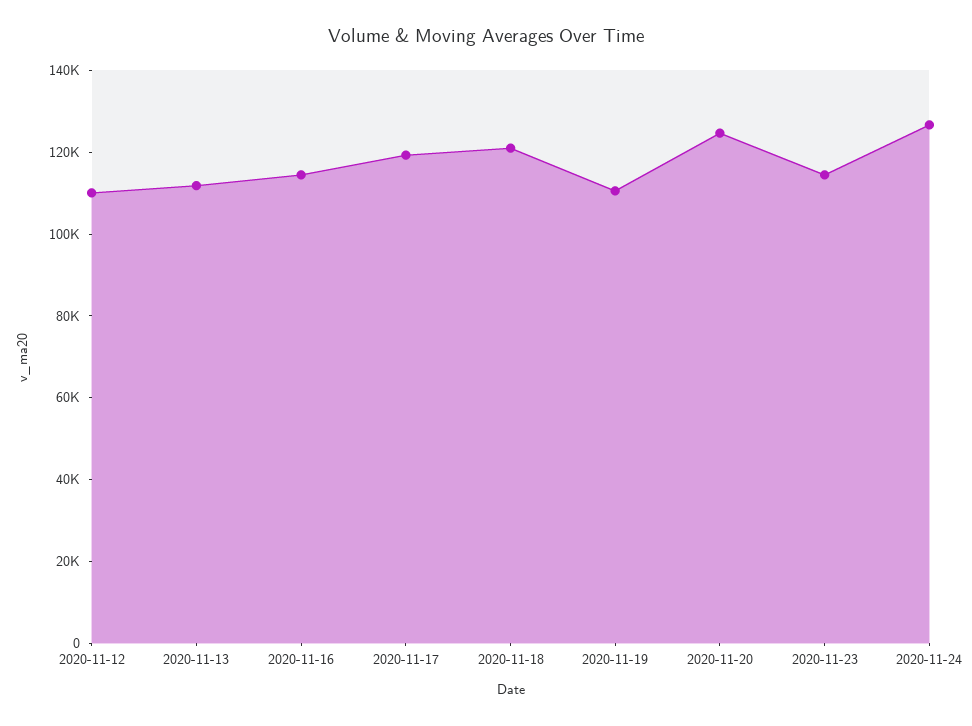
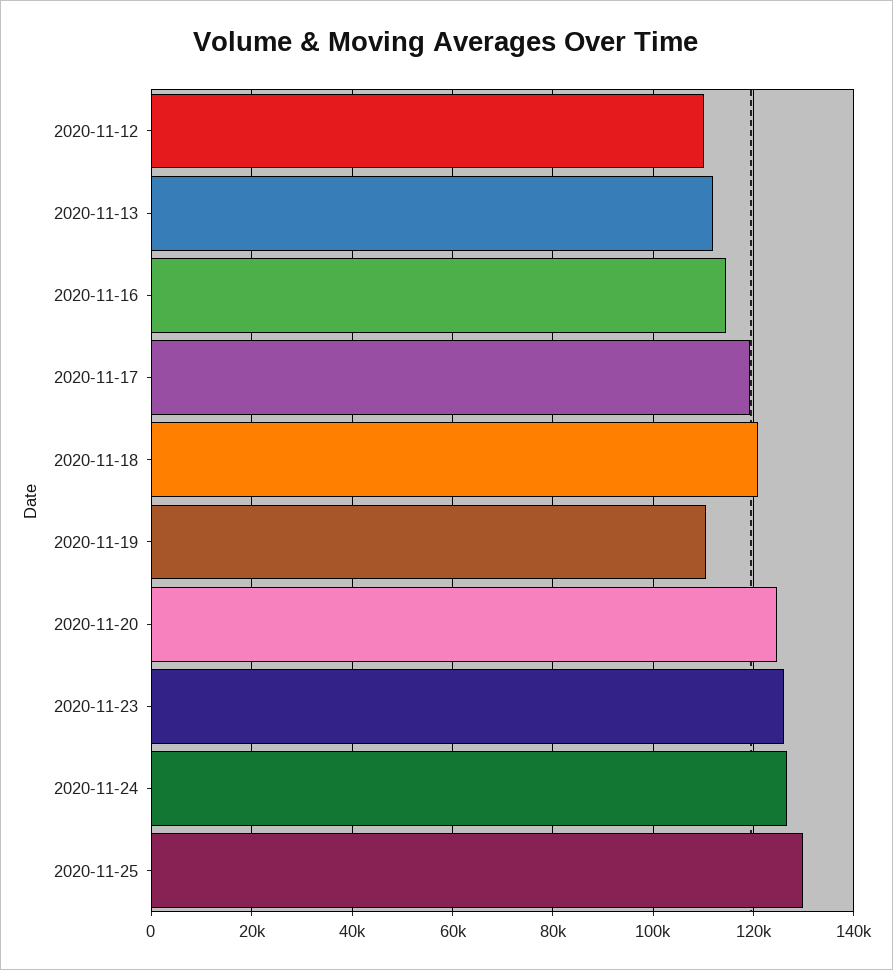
2020-11-23: 115000 -> 126000
2020-11-25: none -> 130000

